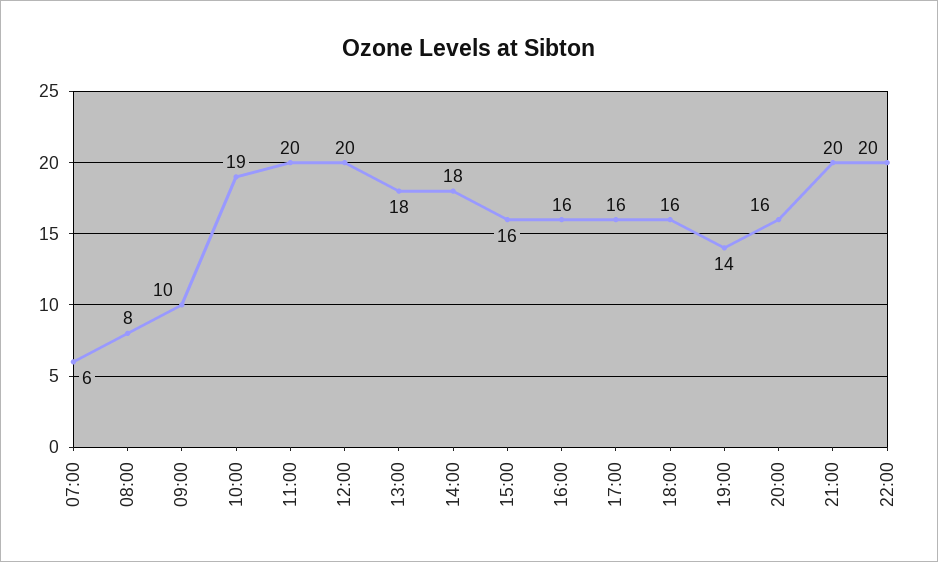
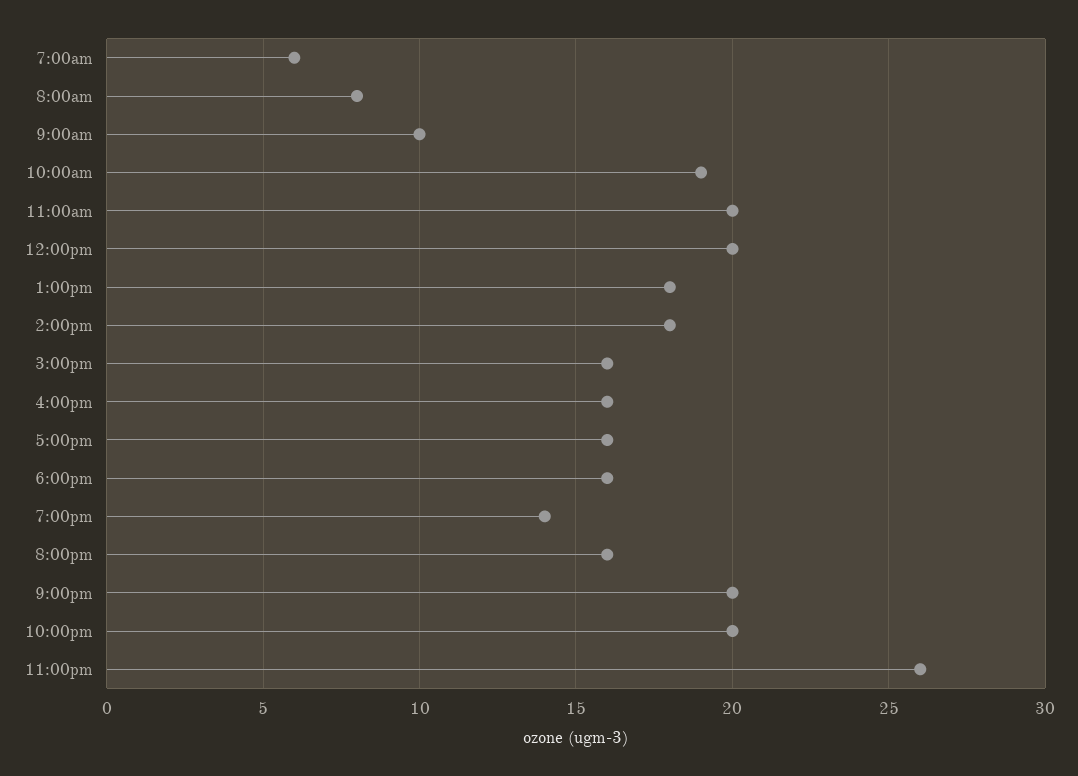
11:00pm: none -> 26

